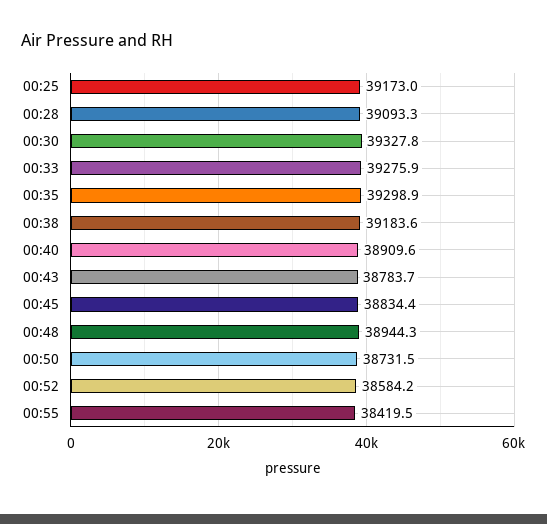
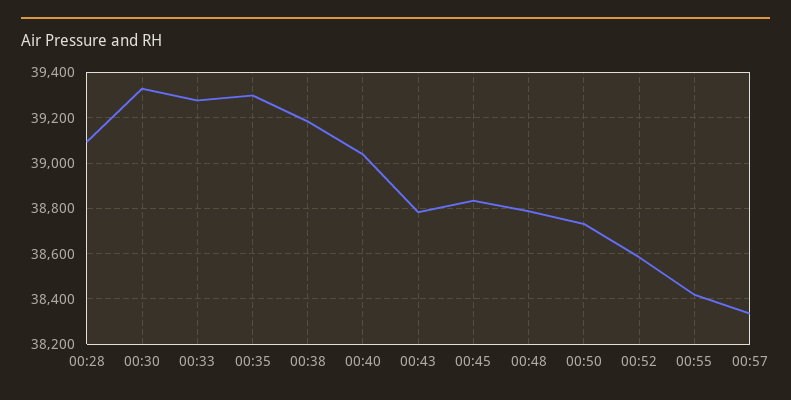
00:25: 39173 -> none
00:40: 38909.6 -> 39050
00:48: 38944.3 -> 38800
00:57: none -> 38350

